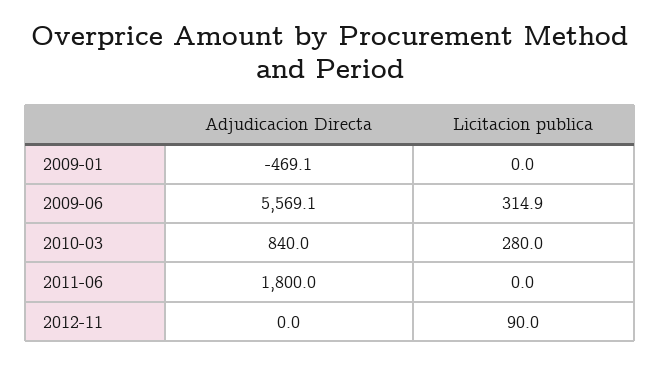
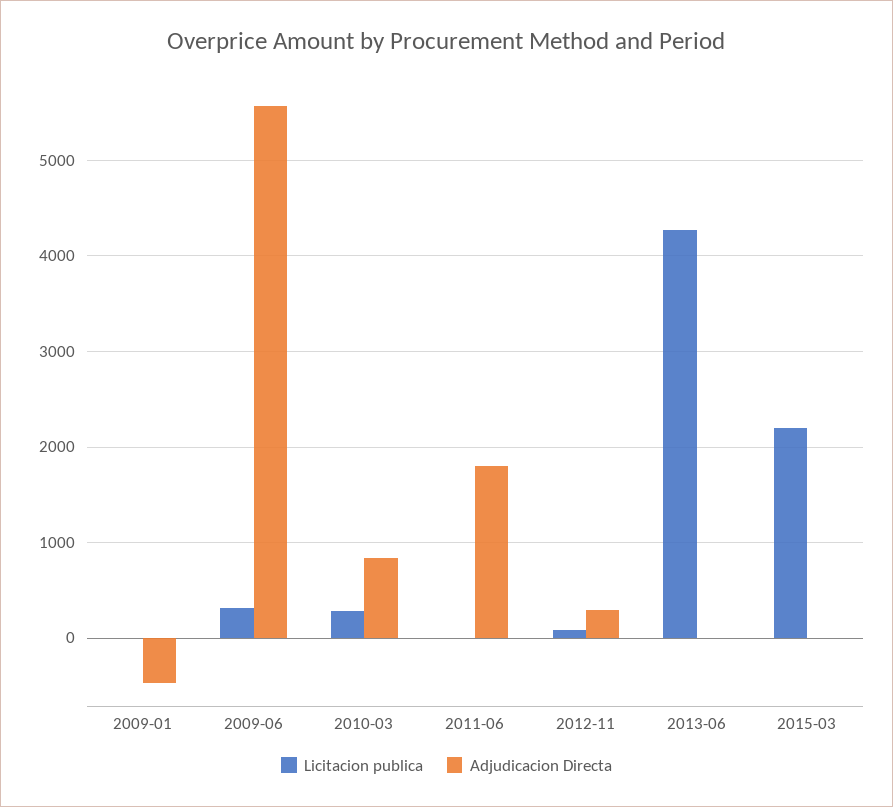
Adjudicacion Directa, 2012-11: 0 -> 300
Licitacion publica, 2013-06: none -> 4300
Adjudicacion Directa, 2013-06: none -> 0
Licitacion publica, 2015-03: none -> 2200
Adjudicacion Directa, 2015-03: none -> 0

